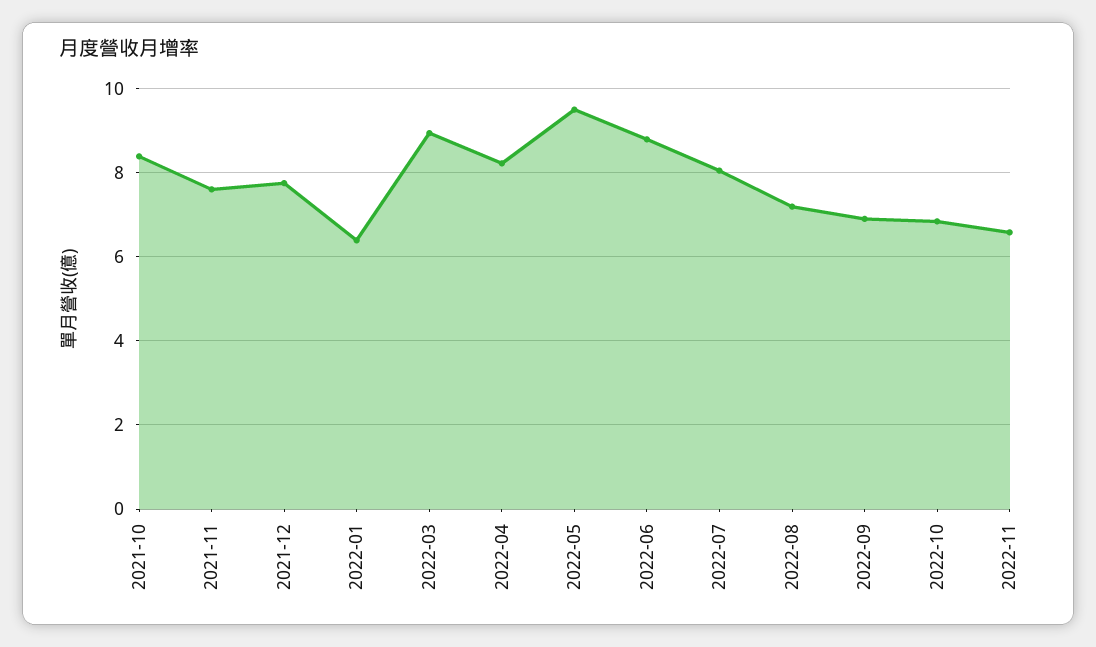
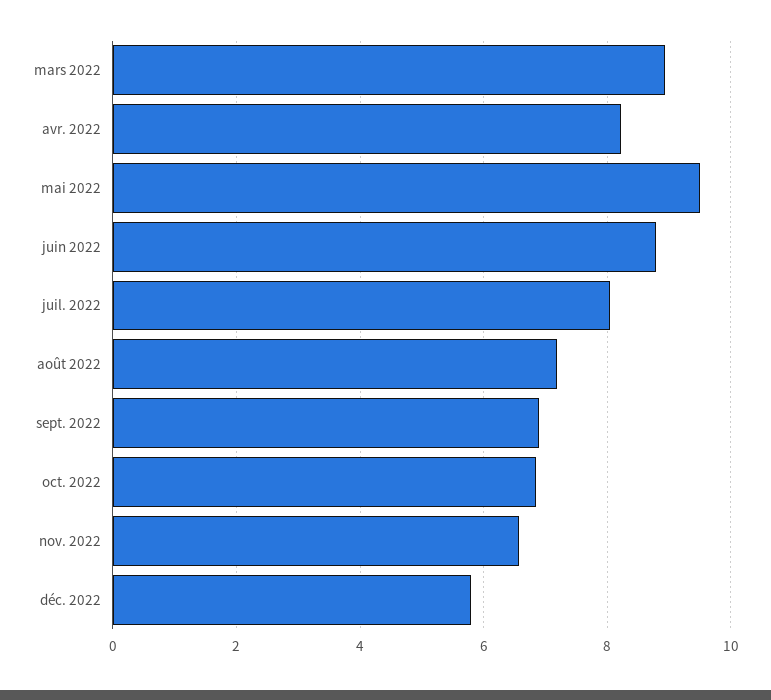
2021-10: 8.4 -> none
2021-11: 7.6 -> none
2021-12: 7.8 -> none
2022-01: 6.4 -> none
déc. 2022: none -> 5.8

